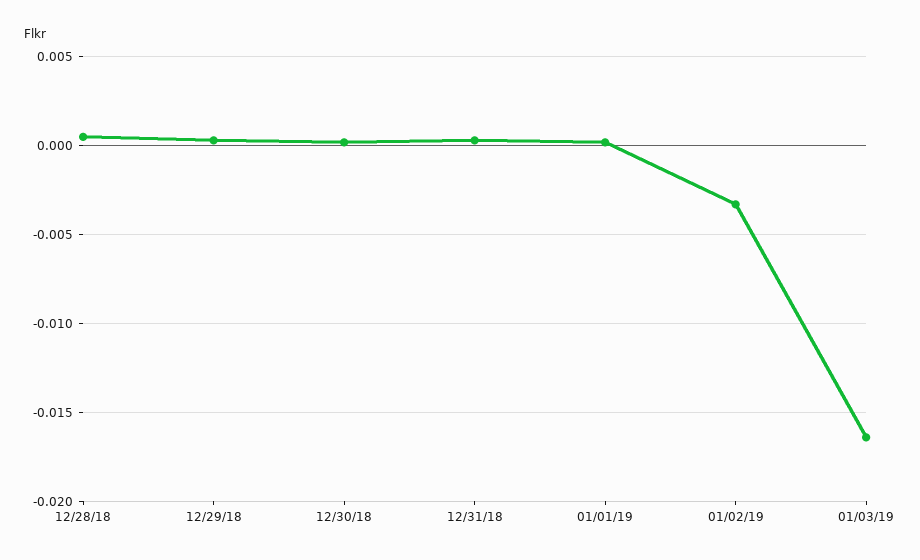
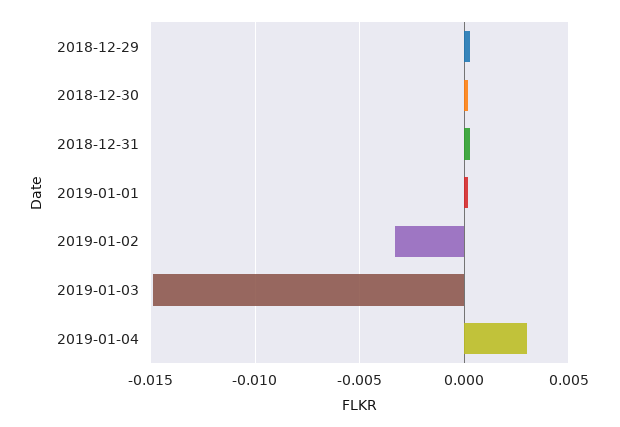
12/28/18: 0.0005 -> none
01/03/19: -0.0165 -> -0.015
2019-01-04: none -> 0.003

